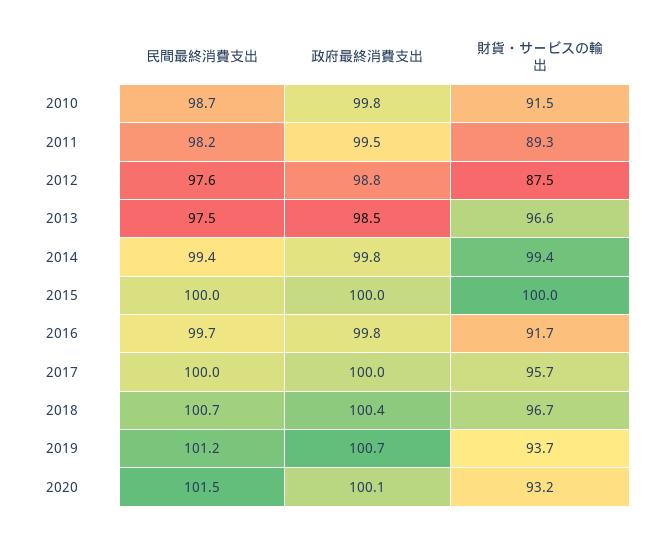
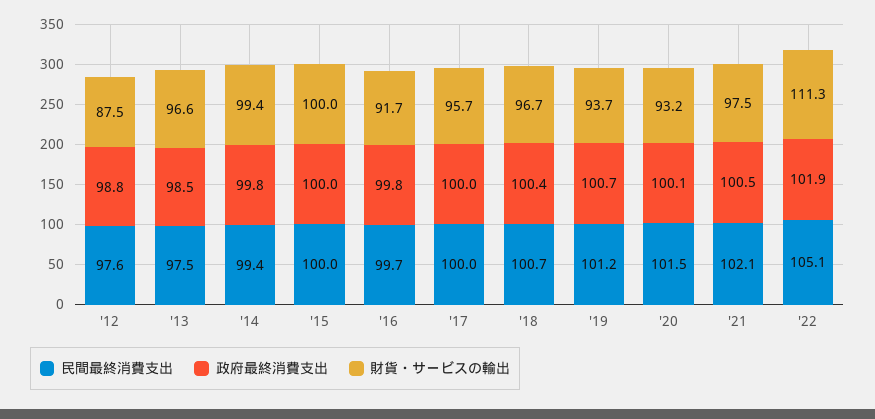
民間最終消費支出, 2010: 98.7 -> none
政府最終消費支出, 2010: 99.8 -> none
財貨・サービスの輸出, 2010: 91.5 -> none
民間最終消費支出, 2011: 98.2 -> none
政府最終消費支出, 2011: 99.5 -> none
財貨・サービスの輸出, 2011: 89.3 -> none
民間最終消費支出, '21: none -> 102.1
政府最終消費支出, '21: none -> 100.5
財貨・サービスの輸出, '21: none -> 97.5
民間最終消費支出, '22: none -> 105.1
政府最終消費支出, '22: none -> 101.9
財貨・サービスの輸出, '22: none -> 111.3

